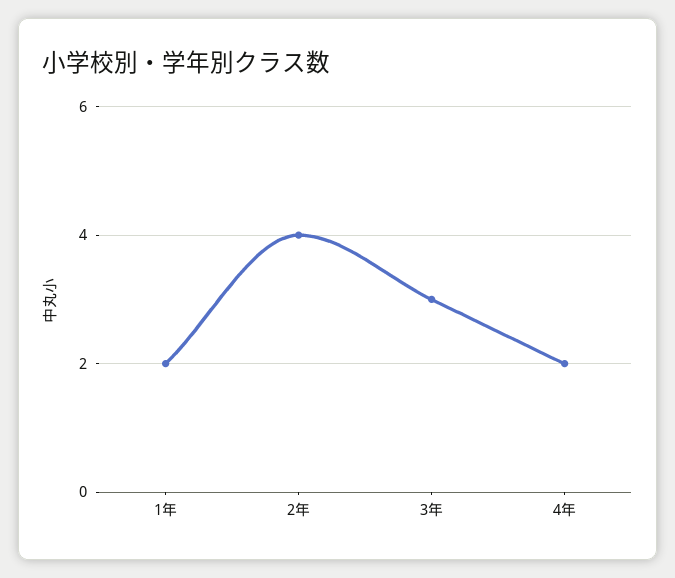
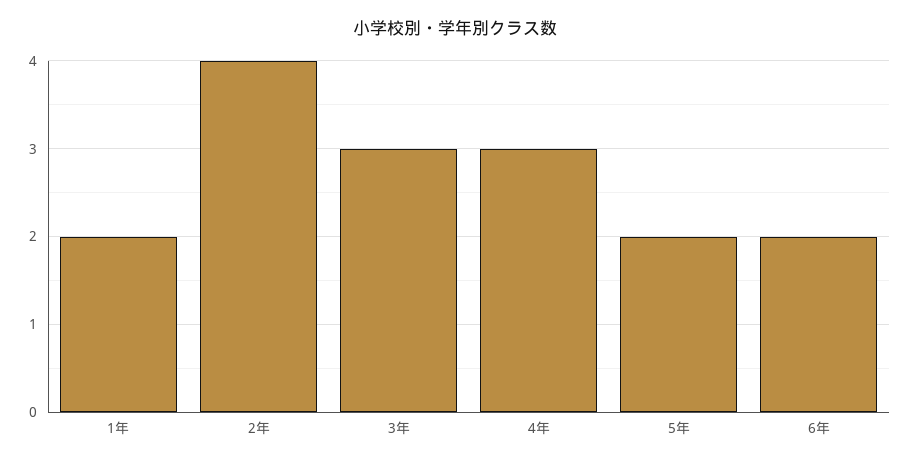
4年: 2 -> 3
5年: none -> 2
6年: none -> 2

